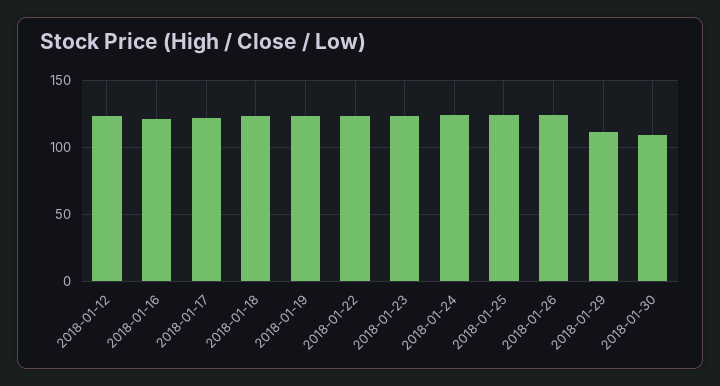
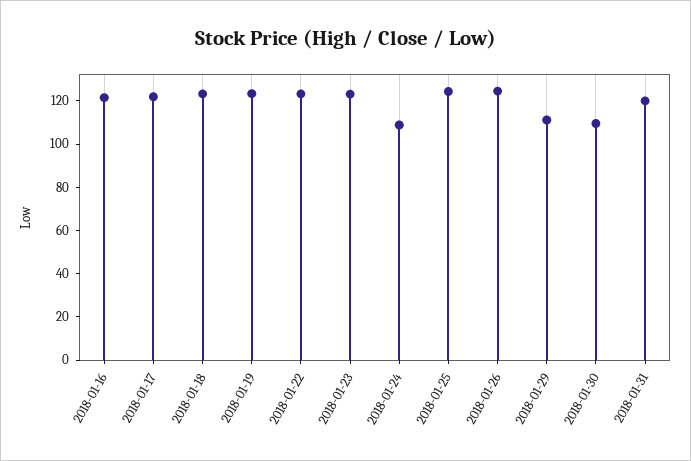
2018-01-12: 125 -> none
2018-01-24: 125 -> 110
2018-01-31: none -> 120

